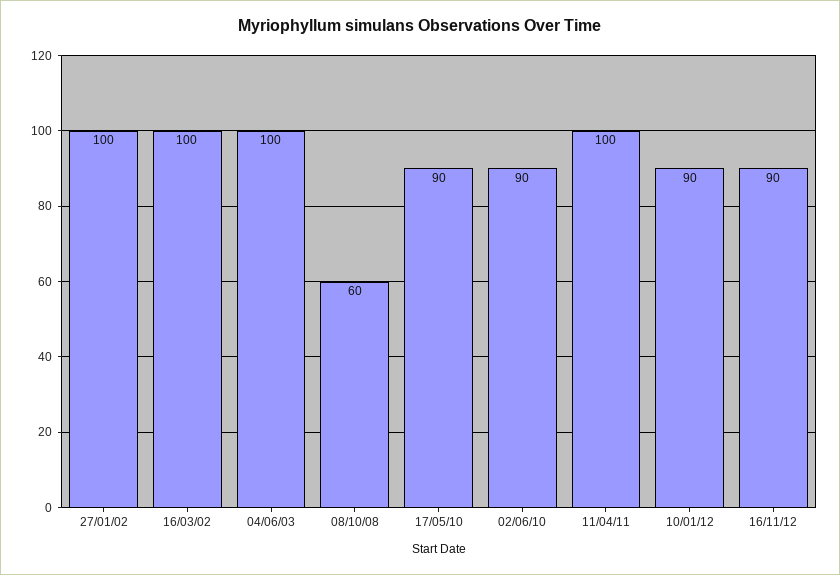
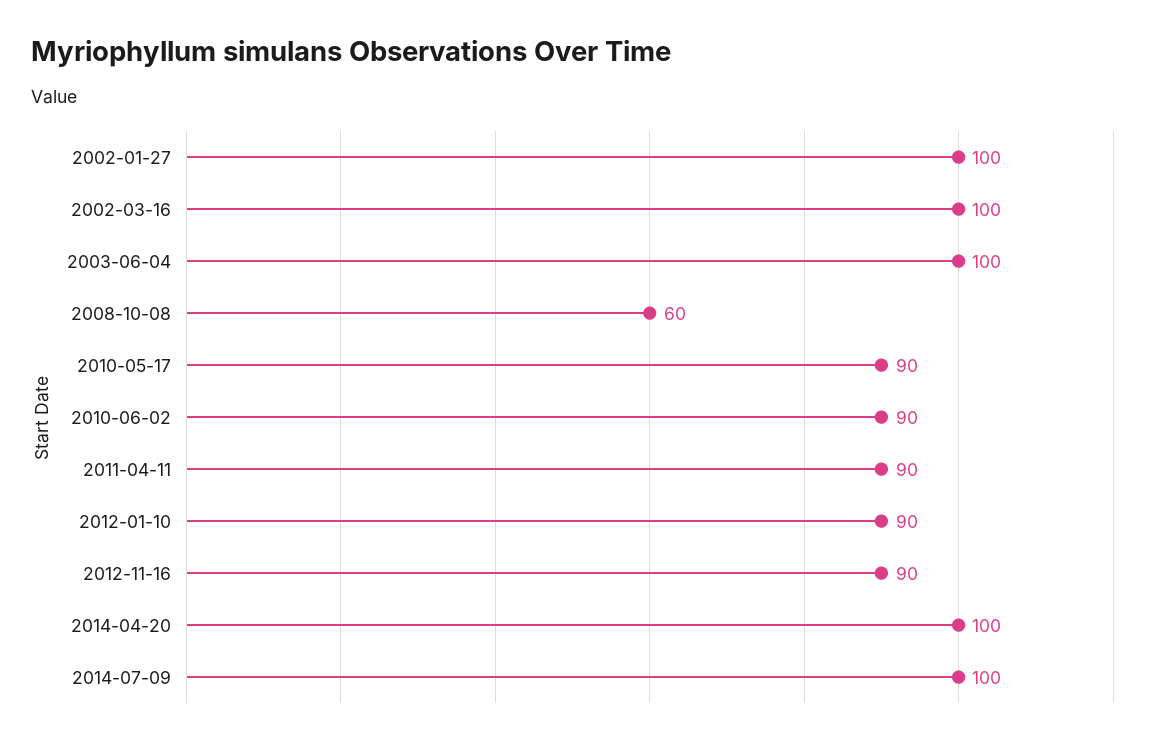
11/04/11: 100 -> 90
2014-04-20: none -> 100
2014-07-09: none -> 100

